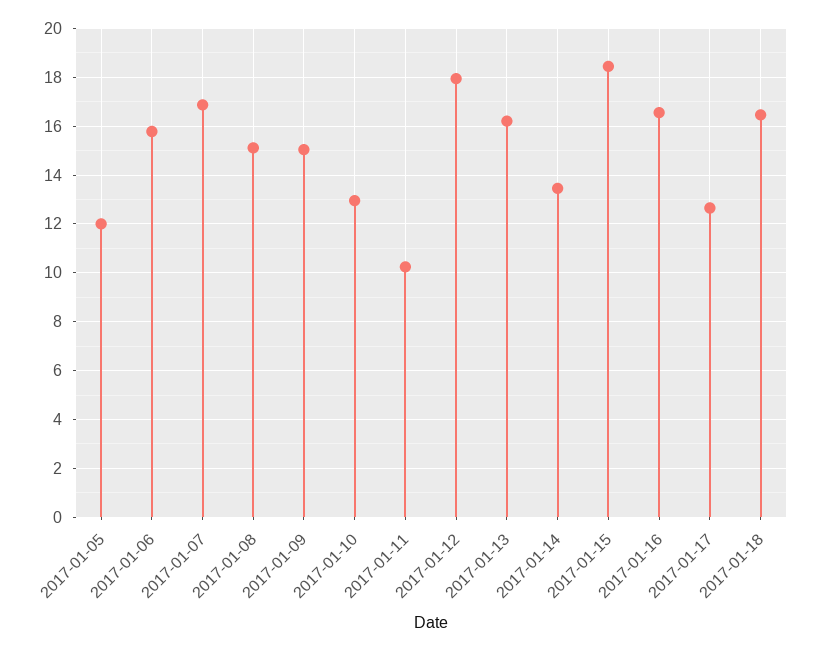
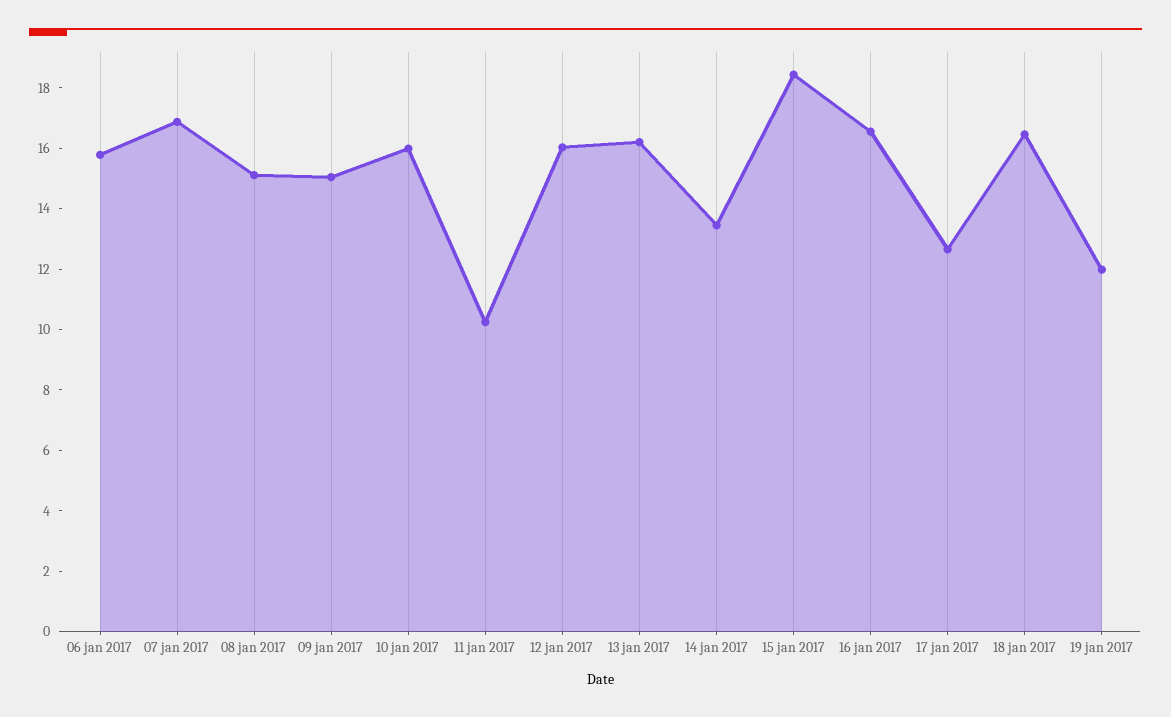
2017-01-05: 12 -> none
2017-01-10: 13 -> 16
2017-01-12: 18 -> 16
19 jan 2017: none -> 12

